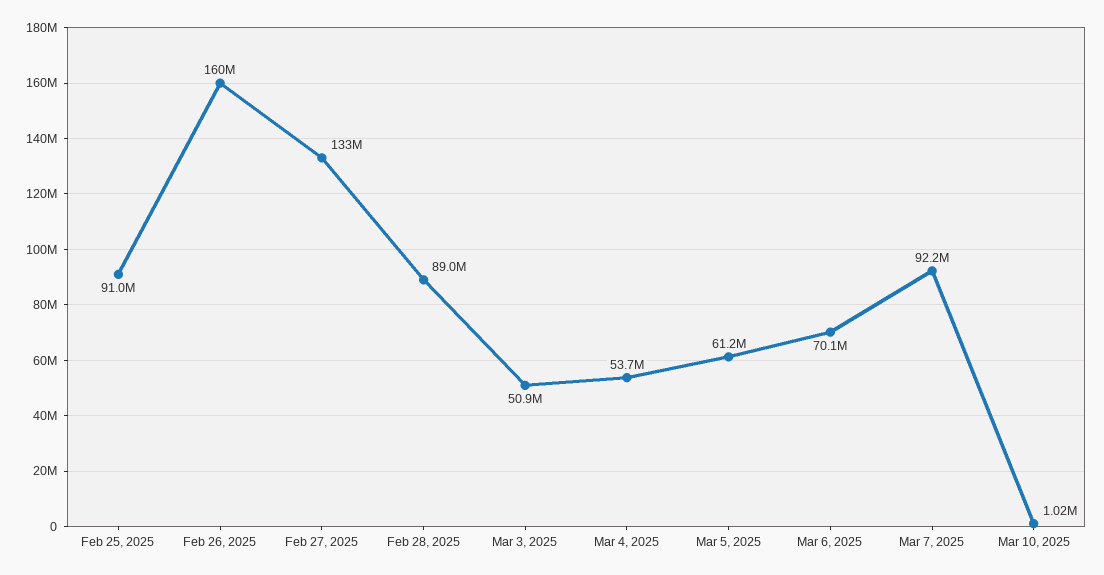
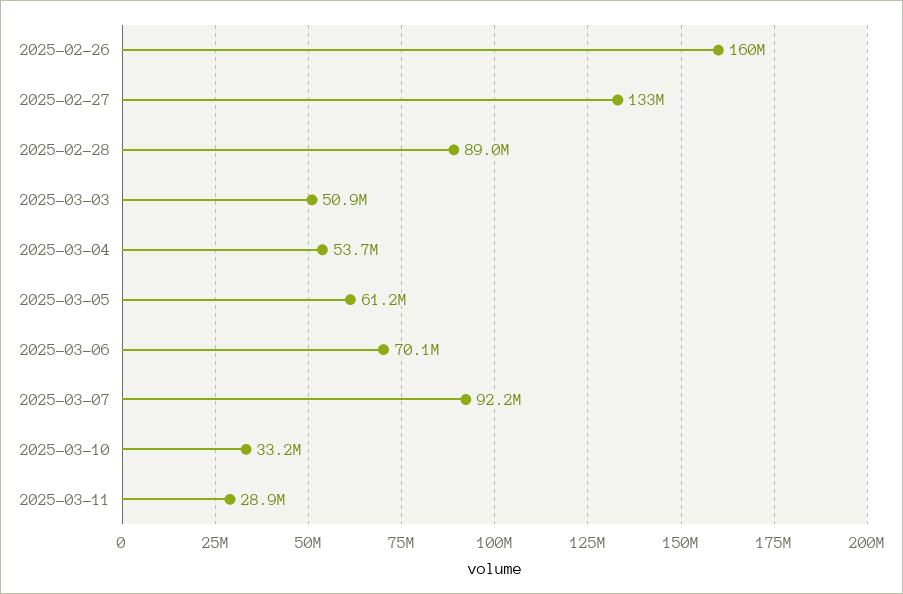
Feb 25, 2025: 91000000 -> none
Mar 10, 2025: 1020000 -> 33200000
2025-03-11: none -> 28900000

